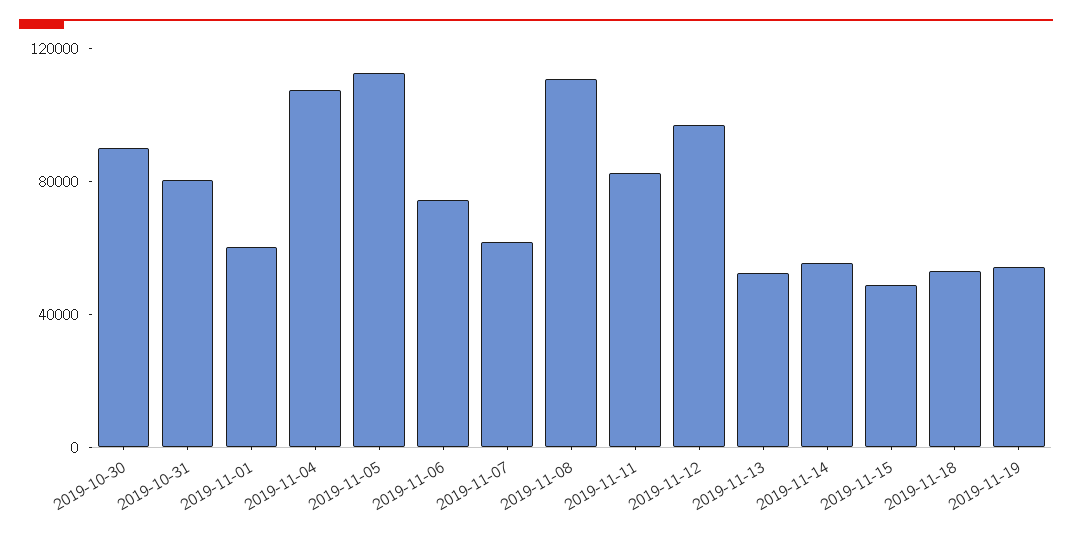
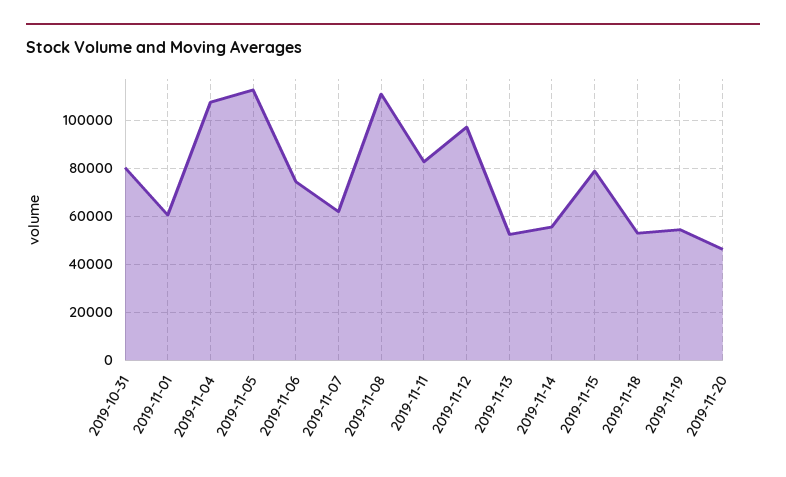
2019-10-30: 90000 -> none
2019-11-15: 50000 -> 80000
2019-11-20: none -> 45000

